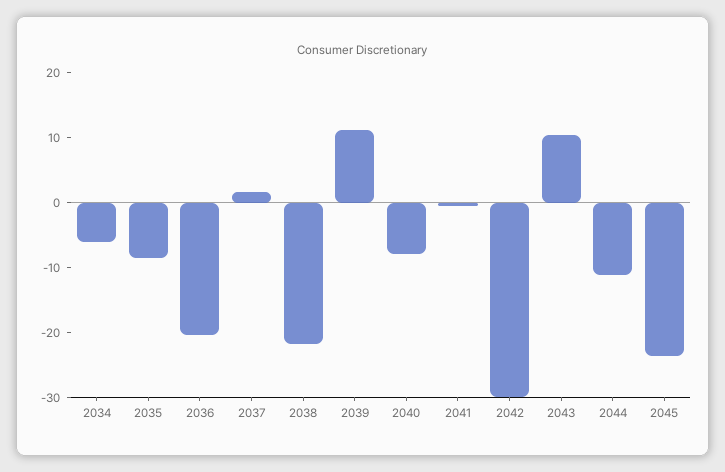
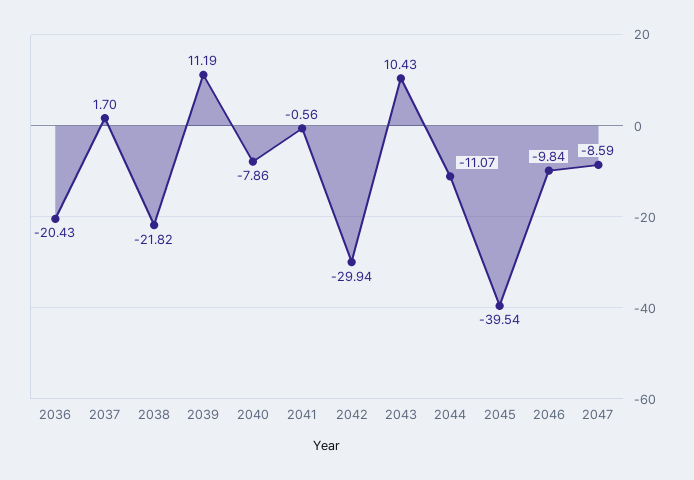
2034: -6 -> none
2035: -8 -> none
2045: -24 -> -39.54
2046: none -> -9.84
2047: none -> -8.59

